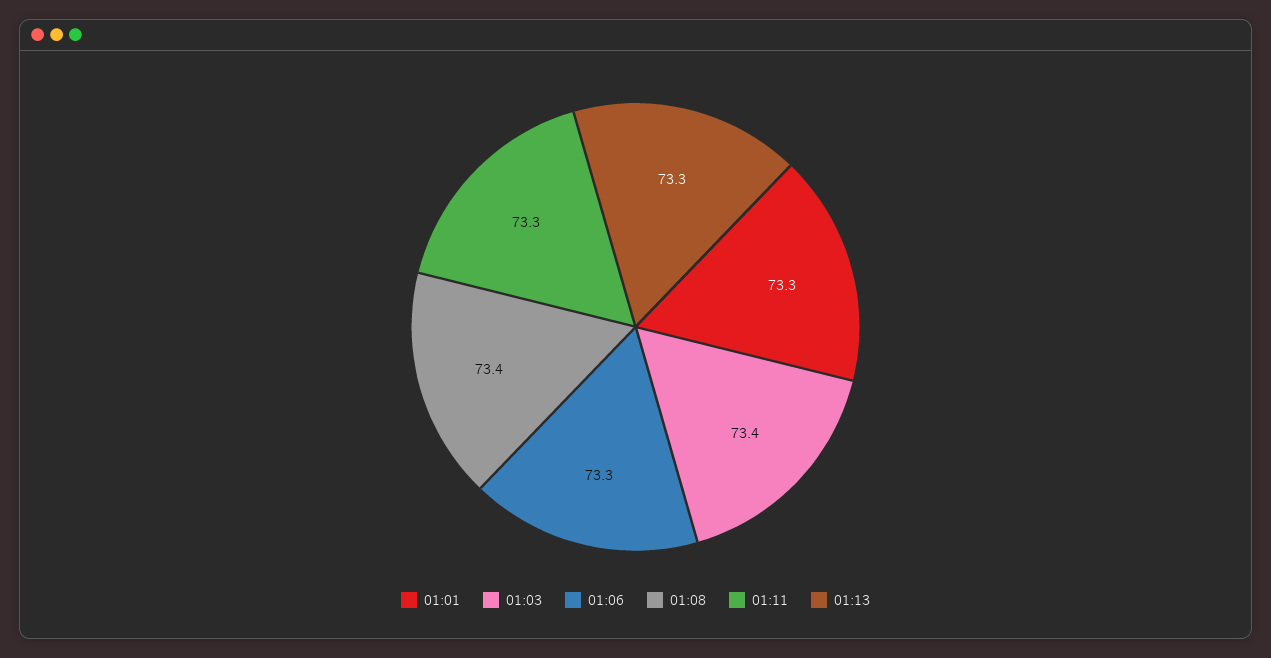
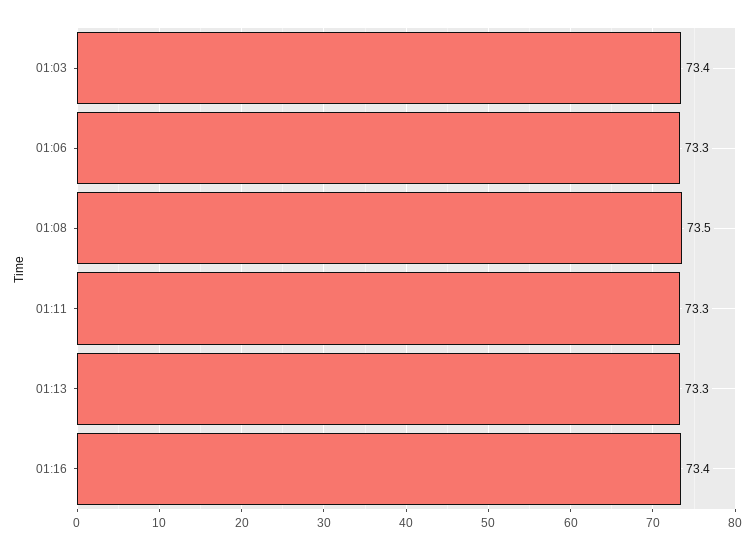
01:01: 73.3 -> none
01:08: 73.4 -> 73.5
01:16: none -> 73.4

